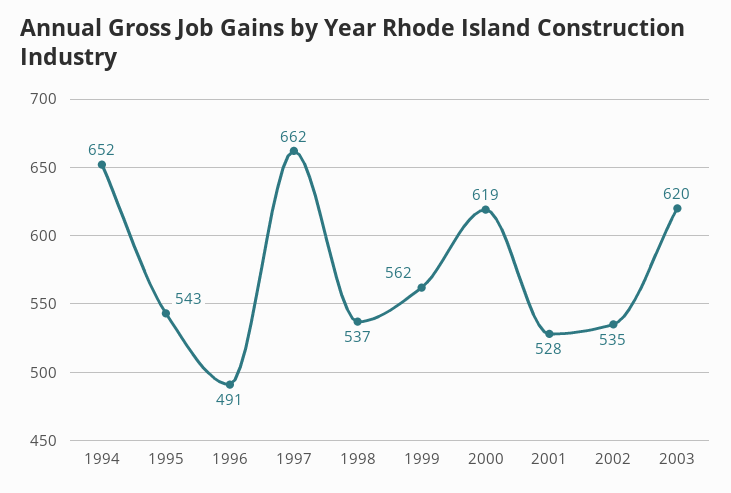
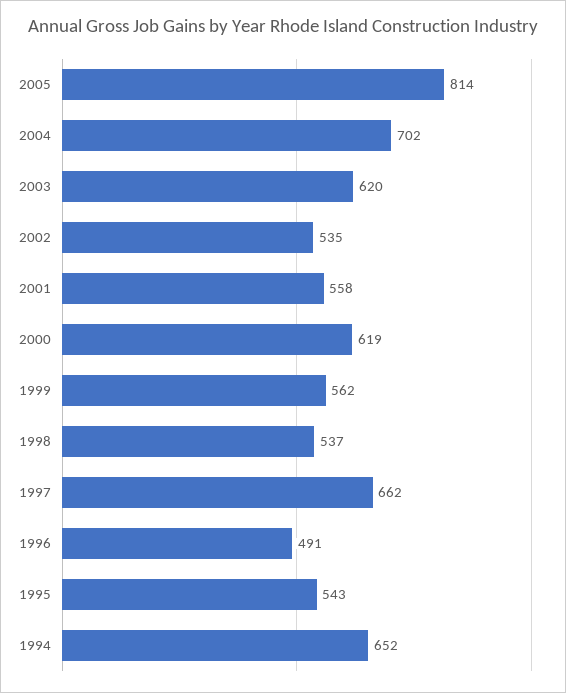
2001: 528 -> 558
2005: none -> 814
2004: none -> 702

